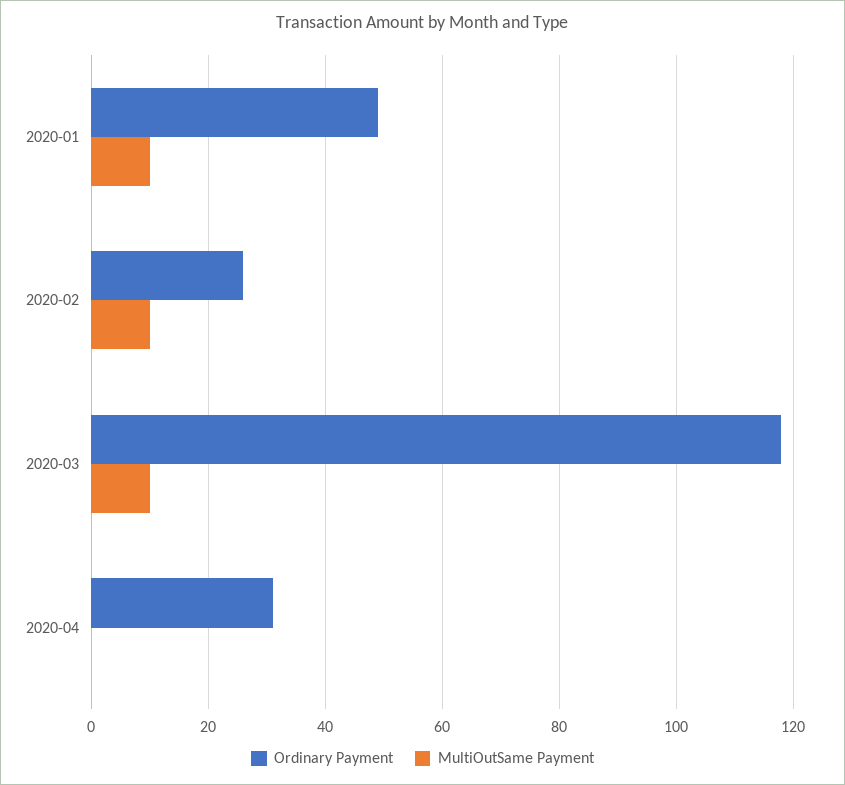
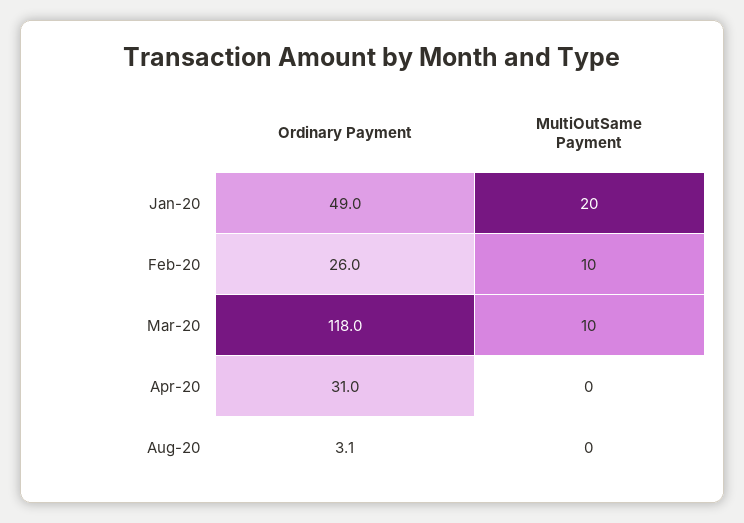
MultiOutSame Payment, 2020-01: 10 -> 20
Ordinary Payment, Aug-20: none -> 3.1
MultiOutSame Payment, Aug-20: none -> 0

